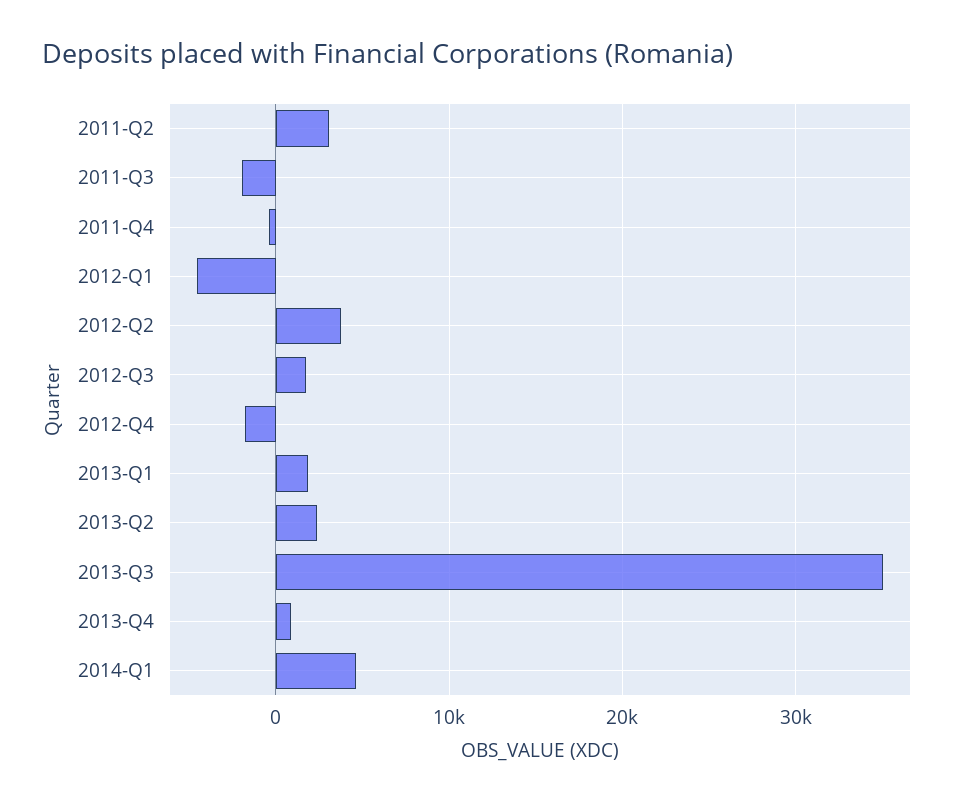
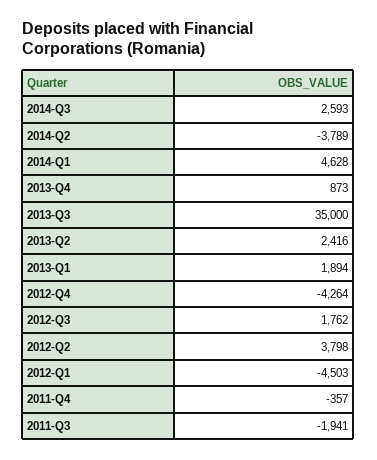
2011-Q2: 3000 -> none
2012-Q4: -2000 -> -4264
2014-Q3: none -> 2593
2014-Q2: none -> -3789

